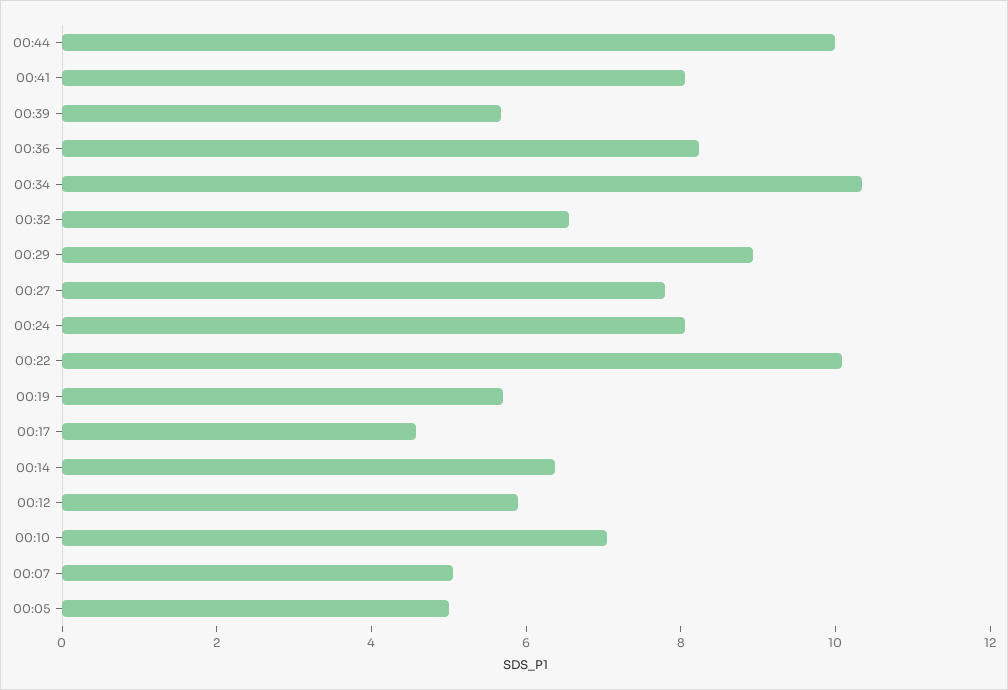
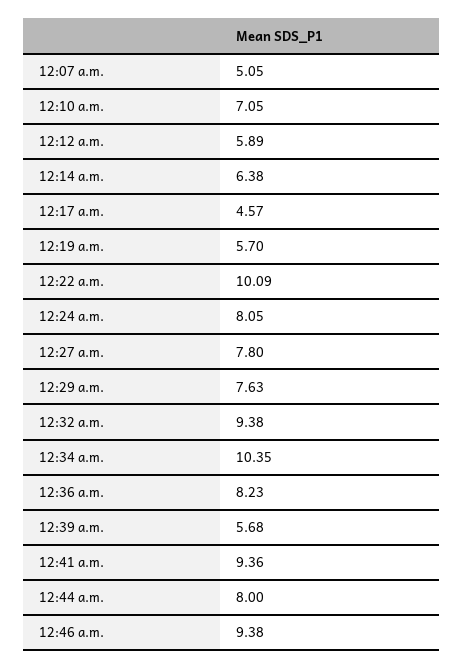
00:44: 10 -> 8
00:41: 8 -> 9.36
00:32: 6.5 -> 9.38
00:29: 9 -> 7.63
00:05: 5 -> none
12:46 a.m.: none -> 9.38

